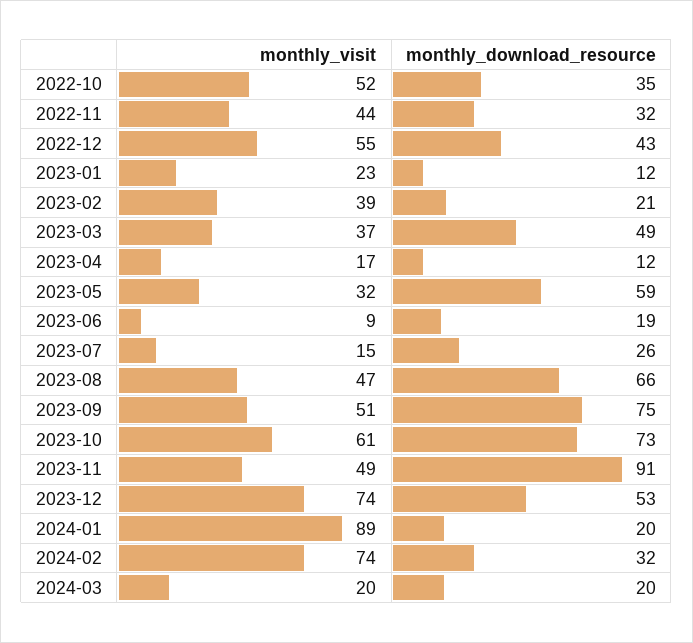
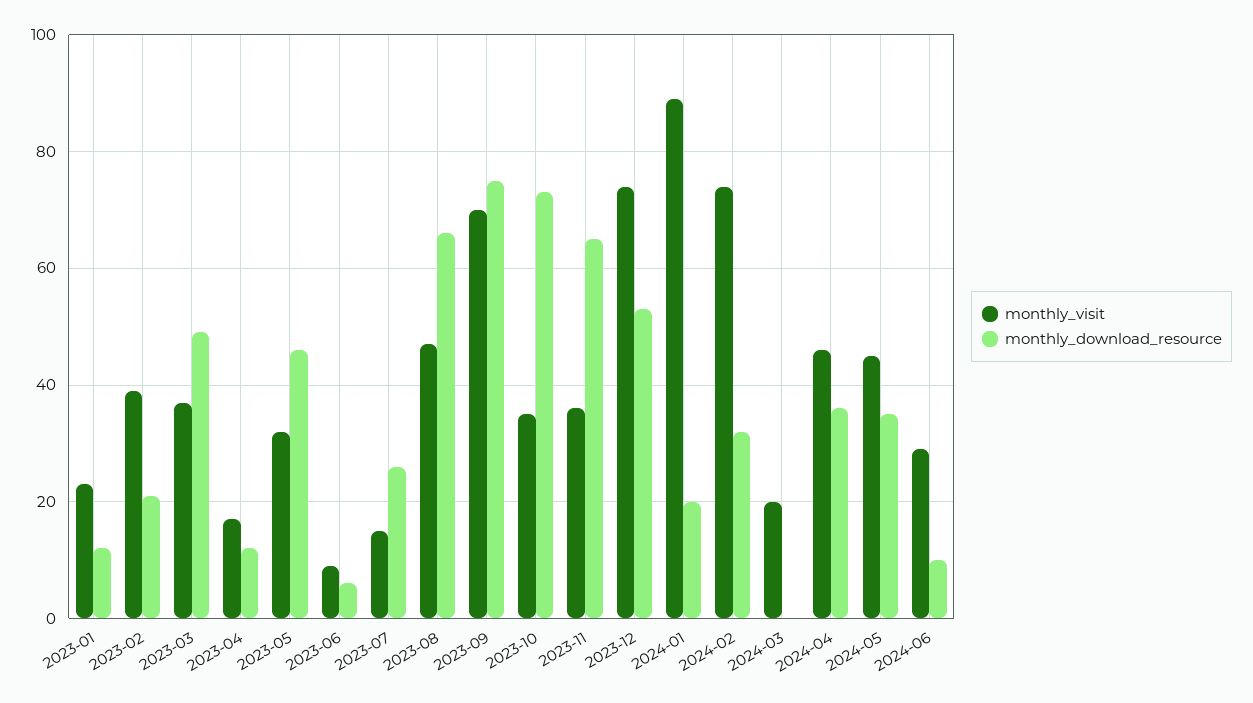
monthly_visit, 2022-10: 52 -> none
monthly_download_resource, 2022-10: 35 -> none
monthly_visit, 2022-11: 44 -> none
monthly_download_resource, 2022-11: 32 -> none
monthly_visit, 2022-12: 55 -> none
monthly_download_resource, 2022-12: 43 -> none
monthly_download_resource, 2023-05: 59 -> 45
monthly_download_resource, 2023-06: 19 -> 5
monthly_visit, 2023-09: 51 -> 70
monthly_visit, 2023-10: 61 -> 35
monthly_visit, 2023-11: 49 -> 35
monthly_download_resource, 2023-11: 91 -> 65
monthly_download_resource, 2024-03: 20 -> 0
monthly_visit, 2024-04: none -> 45
monthly_download_resource, 2024-04: none -> 35
monthly_visit, 2024-05: none -> 45
monthly_download_resource, 2024-05: none -> 35
monthly_visit, 2024-06: none -> 30
monthly_download_resource, 2024-06: none -> 10

